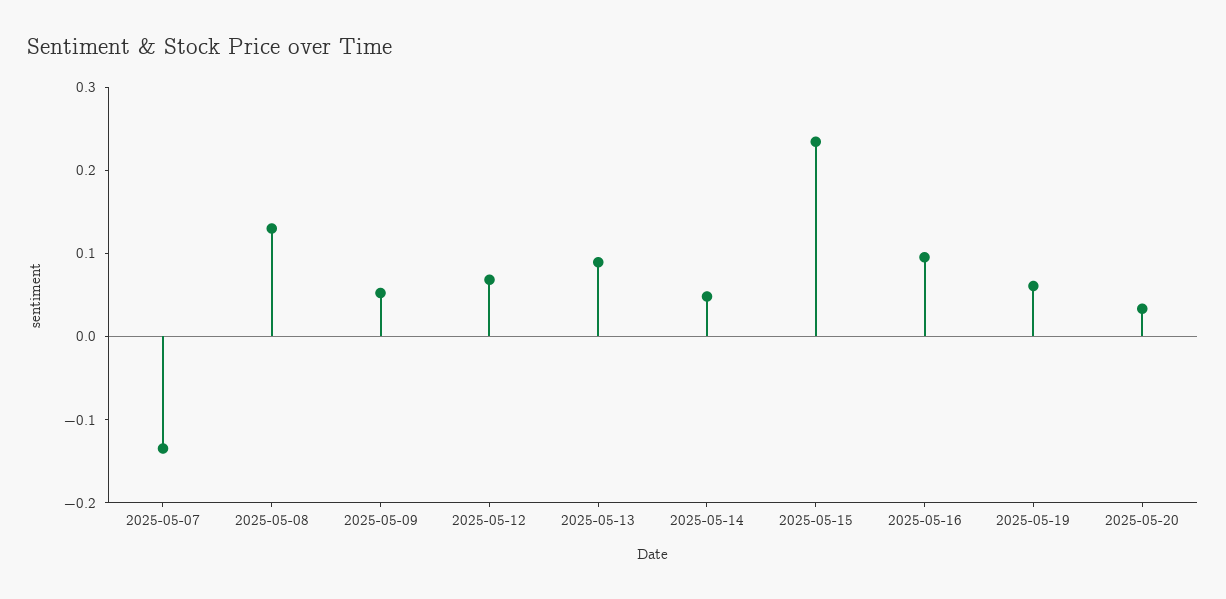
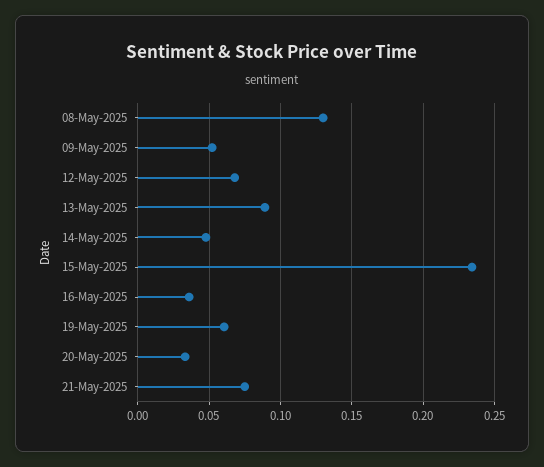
2025-05-07: -0.14 -> none
2025-05-16: 0.1 -> 0.035
21-May-2025: none -> 0.075

